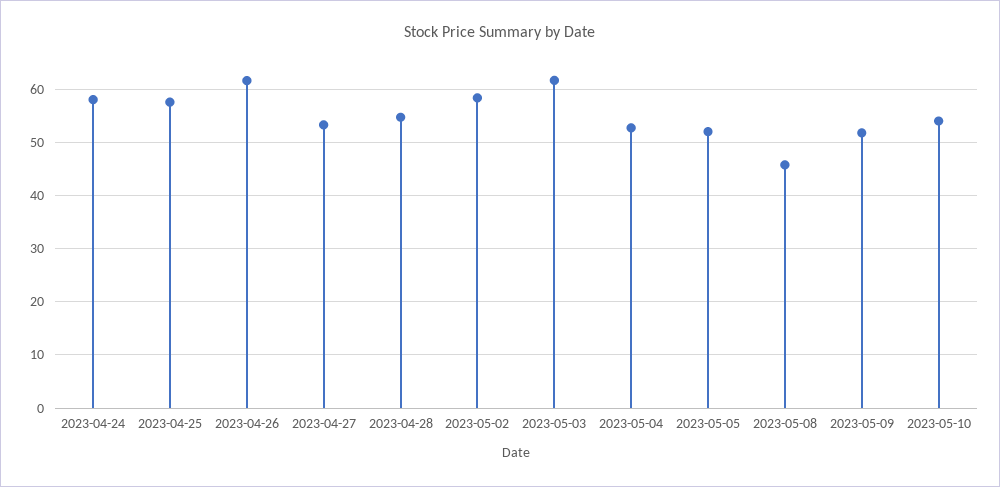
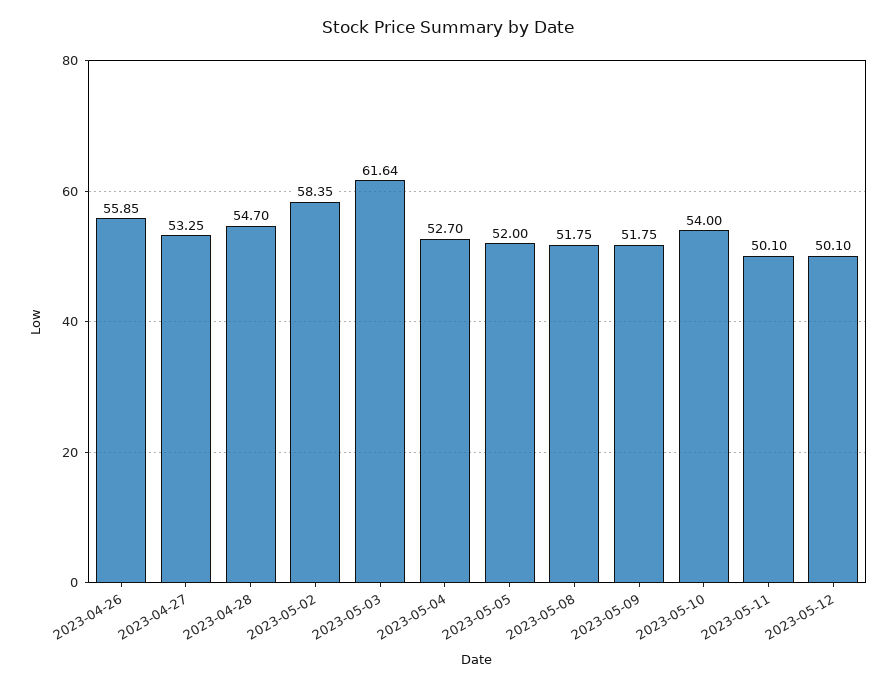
2023-04-24: 58 -> none
2023-04-25: 58 -> none
2023-04-26: 62 -> 55.85
2023-05-08: 46 -> 51.75
2023-05-11: none -> 50.1
2023-05-12: none -> 50.1

